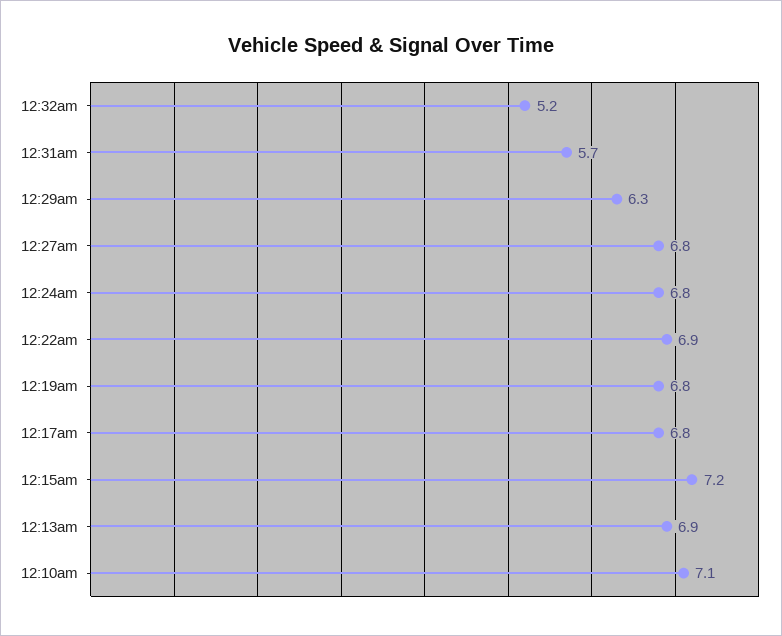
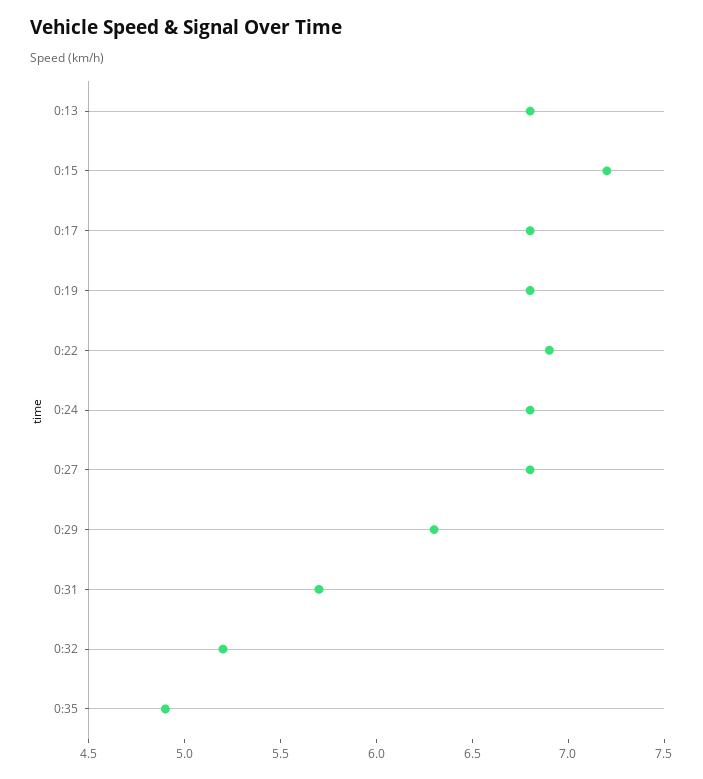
12:13am: 6.9 -> 6.8
12:10am: 7.1 -> none
0:35: none -> 4.9

